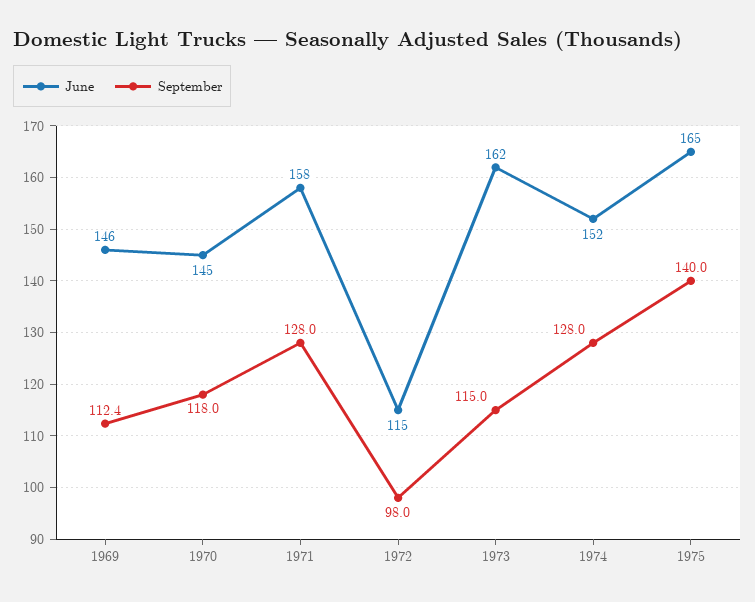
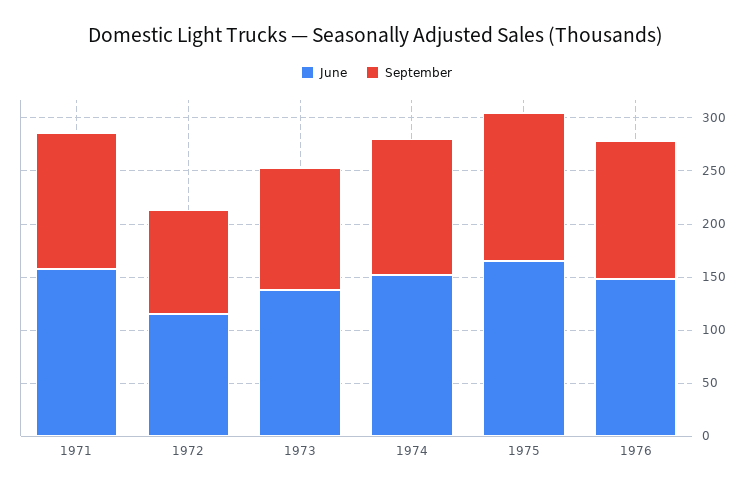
June, 1969: 146 -> none
September, 1969: 112.4 -> none
June, 1970: 145 -> none
September, 1970: 118 -> none
June, 1973: 162 -> 140
June, 1976: none -> 150
September, 1976: none -> 130

